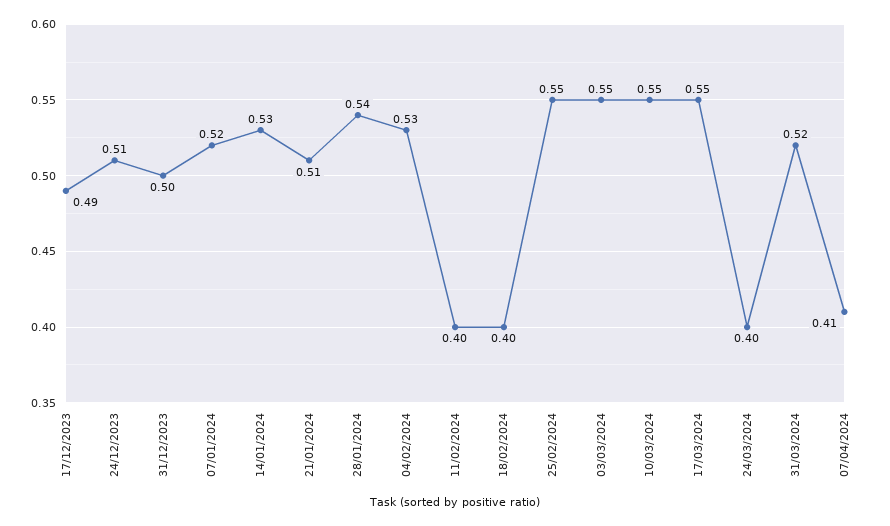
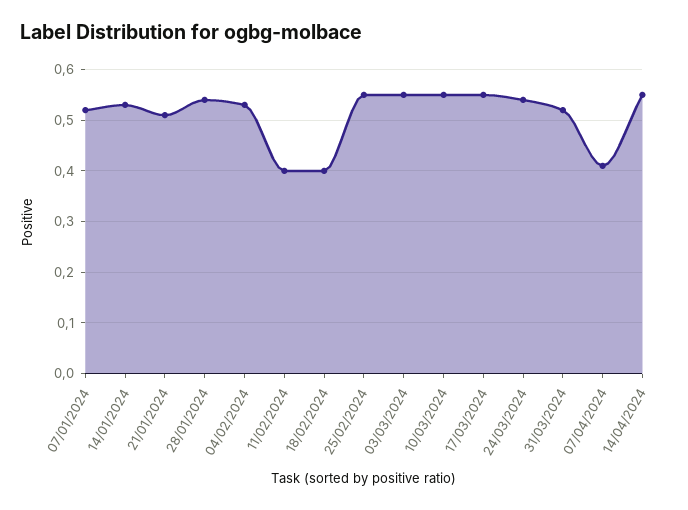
17/12/2023: 0.49 -> none
24/12/2023: 0.51 -> none
31/12/2023: 0.5 -> none
24/03/2024: 0.4 -> 0.55
14/04/2024: none -> 0.55

